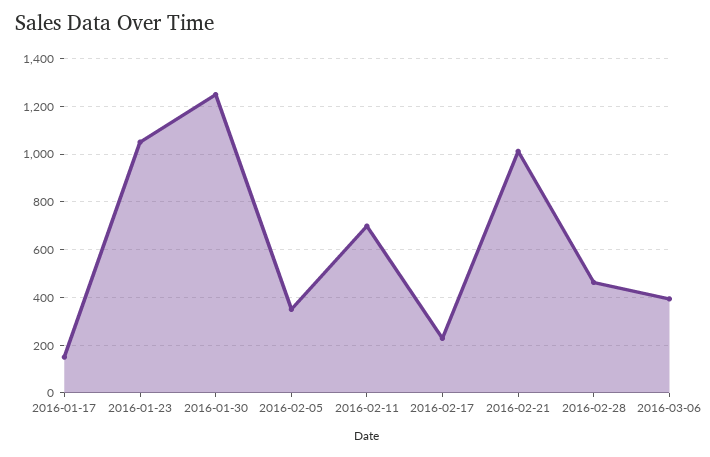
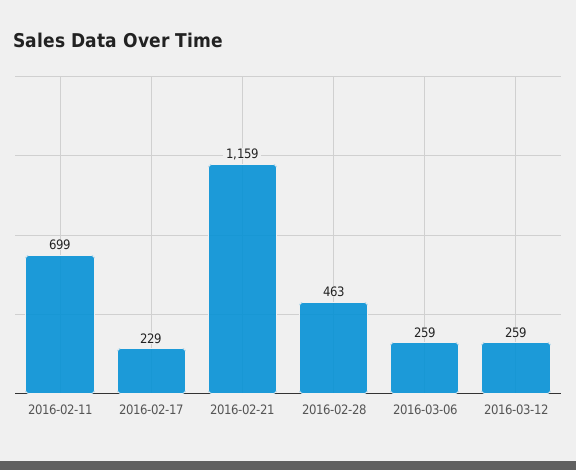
2016-01-17: 150 -> none
2016-01-23: 1050 -> none
2016-01-30: 1250 -> none
2016-02-05: 350 -> none
2016-02-21: 1000 -> 1159
2016-03-06: 400 -> 259
2016-03-12: none -> 259

